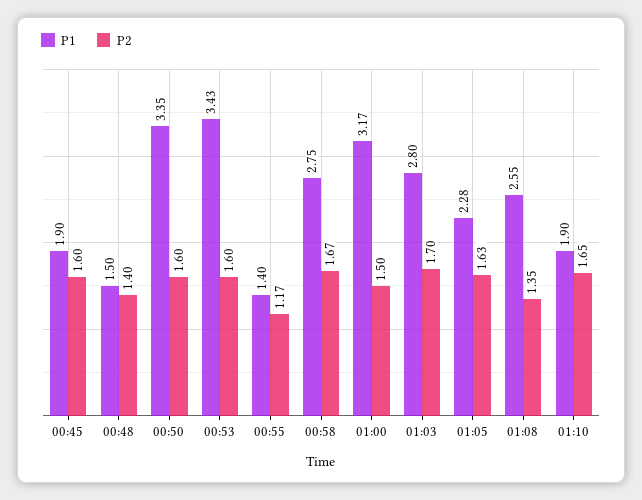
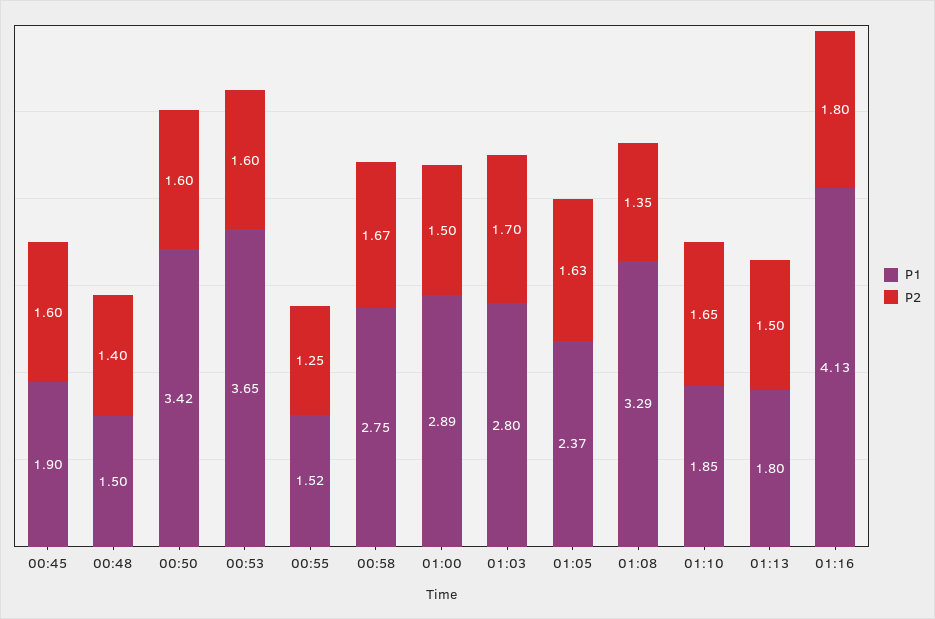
P1, 00:50: 3.35 -> 3.42
P1, 00:53: 3.43 -> 3.65
P1, 00:55: 1.4 -> 1.52
P2, 00:55: 1.17 -> 1.25
P1, 01:00: 3.17 -> 2.89
P1, 01:05: 2.28 -> 2.37
P1, 01:08: 2.55 -> 3.29
P1, 01:10: 1.9 -> 1.85
P1, 01:13: none -> 1.8
P2, 01:13: none -> 1.5
P1, 01:16: none -> 4.13
P2, 01:16: none -> 1.8

